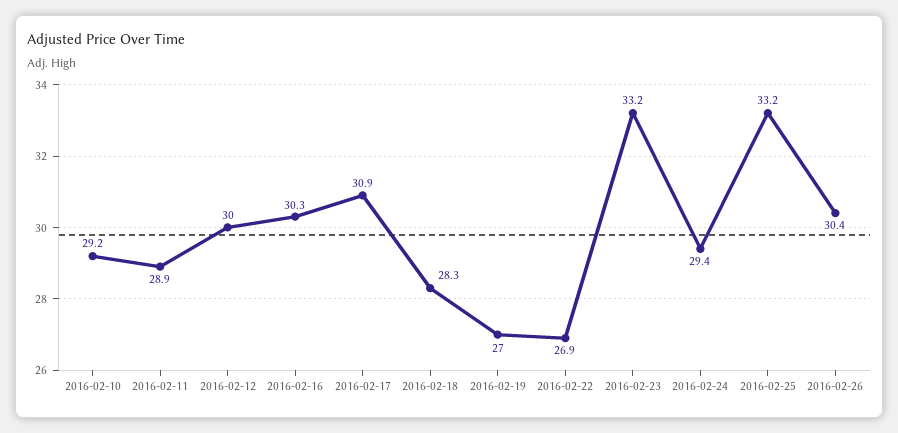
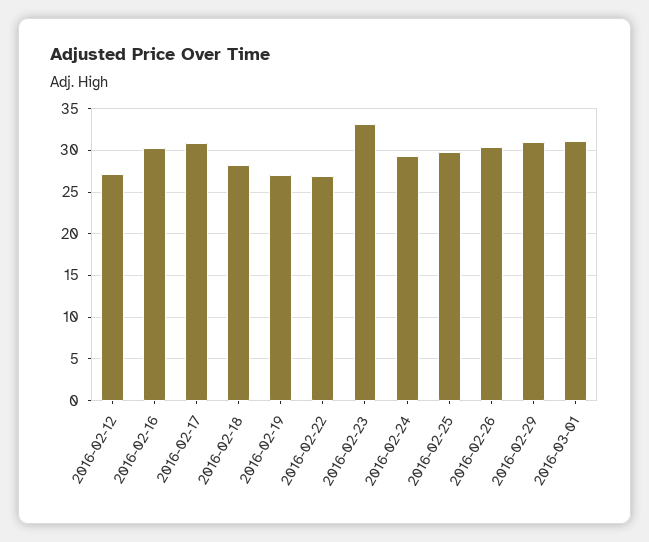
2016-02-10: 29.2 -> none
2016-02-11: 28.9 -> none
2016-02-12: 30 -> 27
2016-02-25: 33.2 -> 30
2016-02-29: none -> 31
2016-03-01: none -> 31

